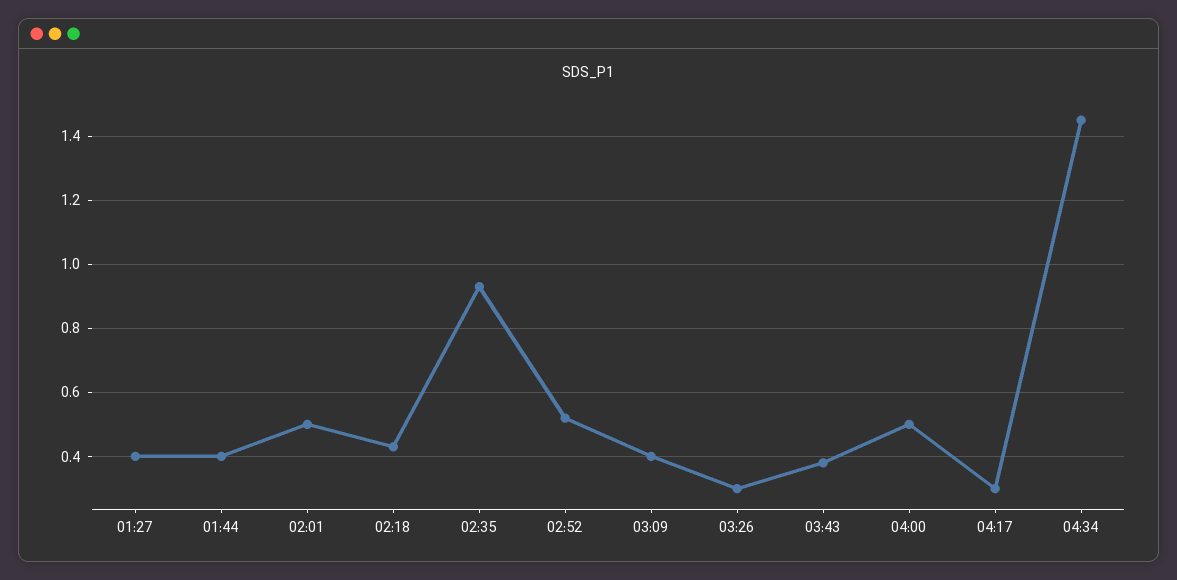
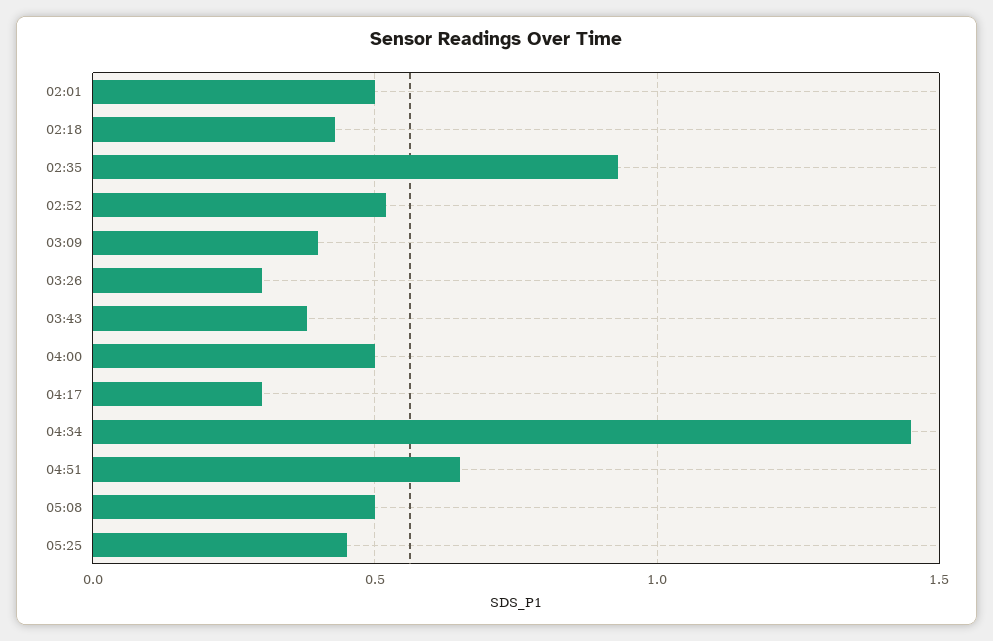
01:27: 0.4 -> none
01:44: 0.4 -> none
04:51: none -> 0.65
05:08: none -> 0.5
05:25: none -> 0.45

